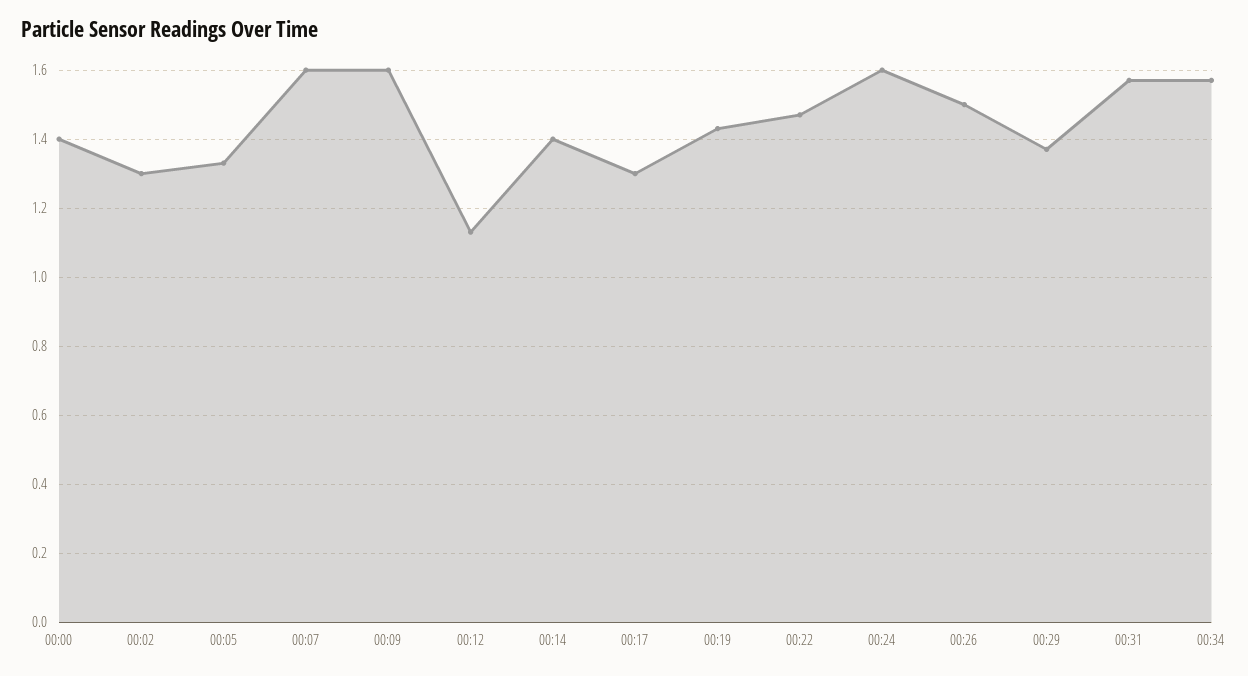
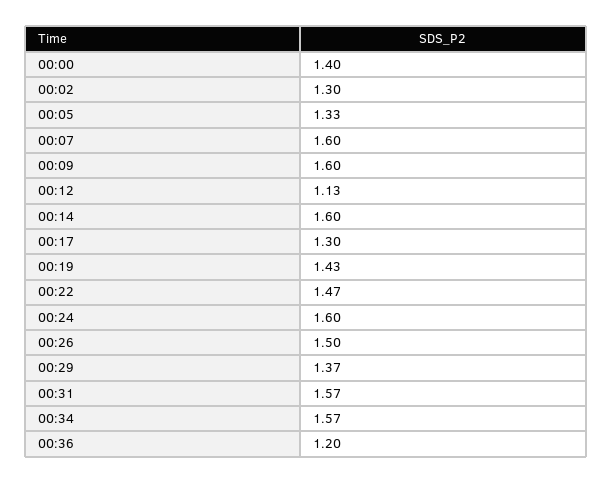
00:14: 1.4 -> 1.6
00:36: none -> 1.2

